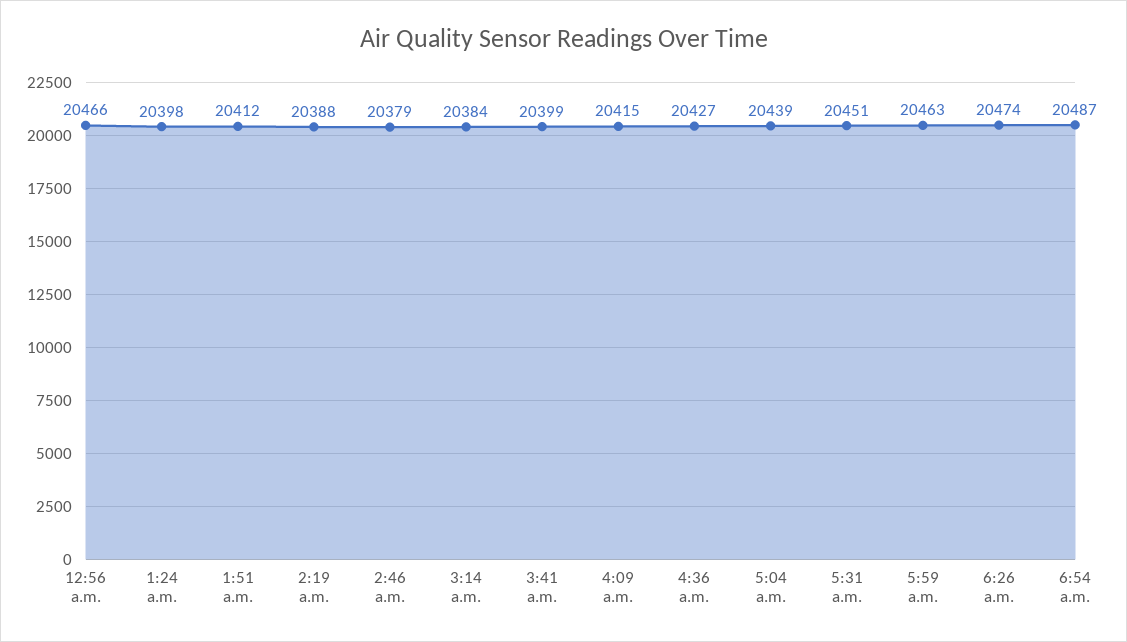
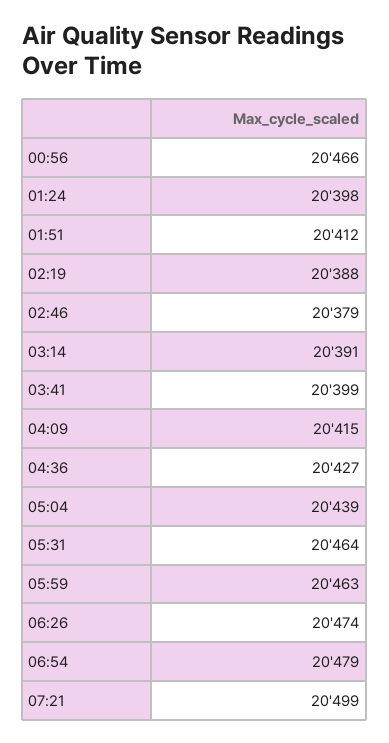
3:14 a.m.: 20384 -> 20391
5:31 a.m.: 20451 -> 20464
6:54 a.m.: 20487 -> 20479
07:21: none -> 20499

